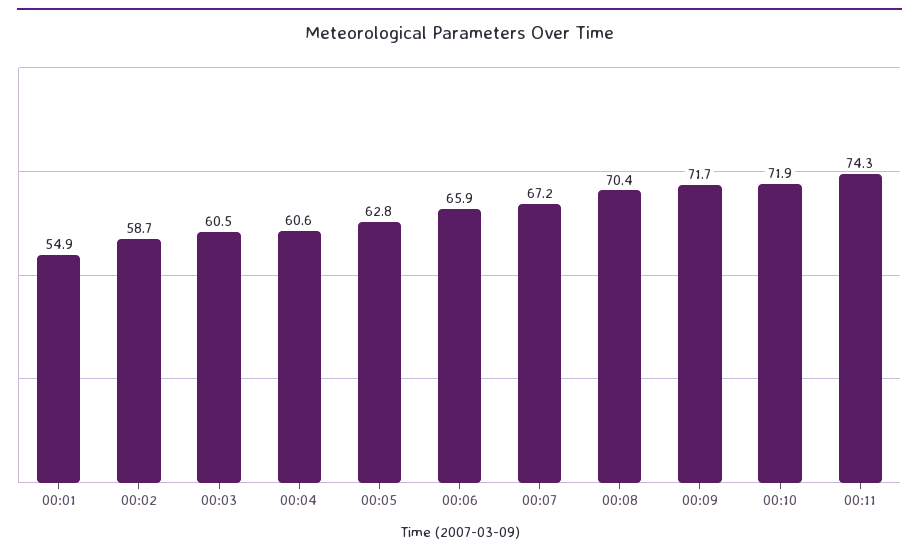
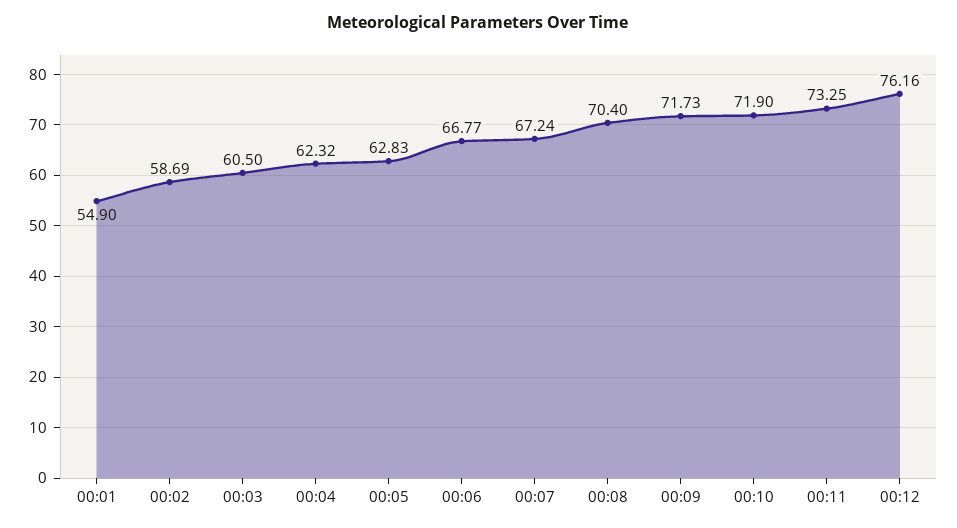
00:04: 60.6 -> 62.32
00:06: 65.9 -> 66.77
00:11: 74.3 -> 73.25
00:12: none -> 76.16

